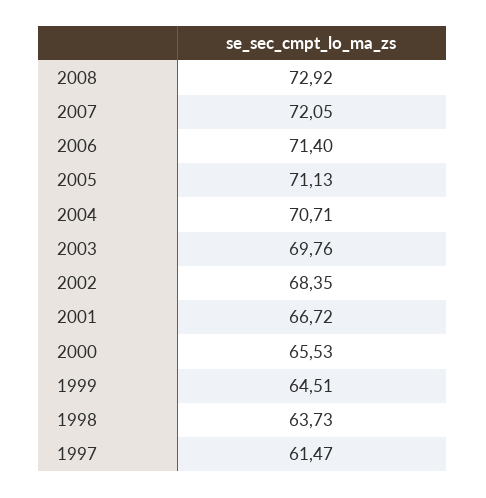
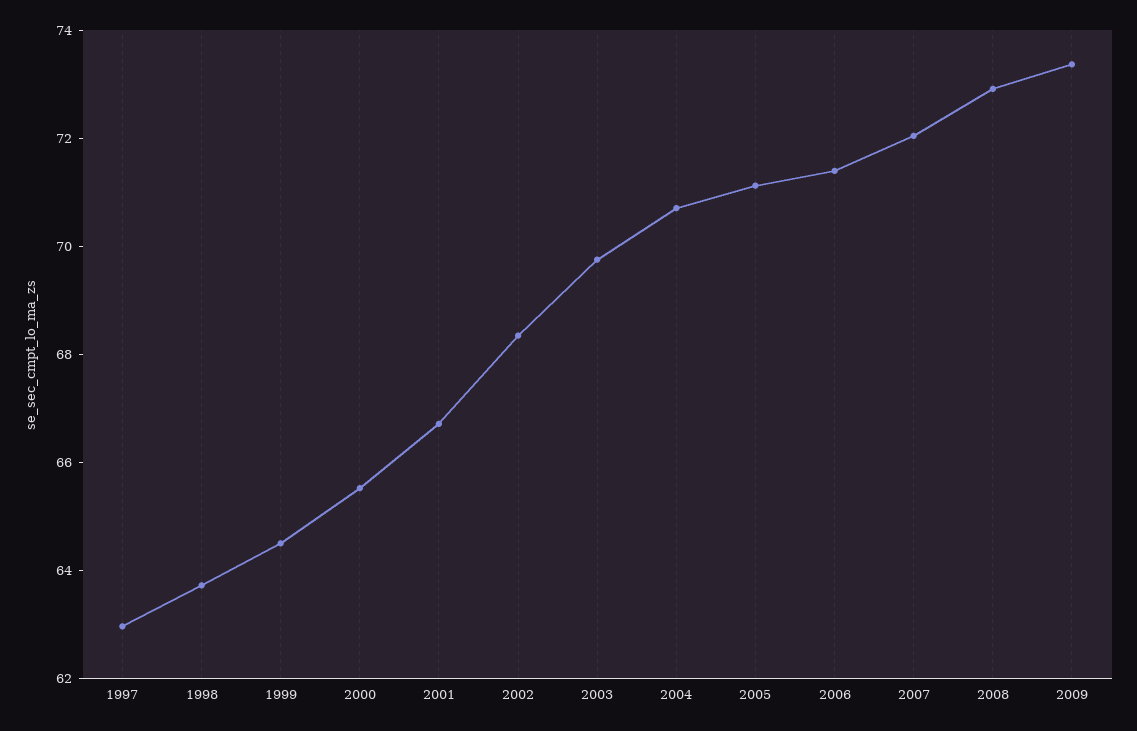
1997: 61.47 -> 63
2009: none -> 73.5

